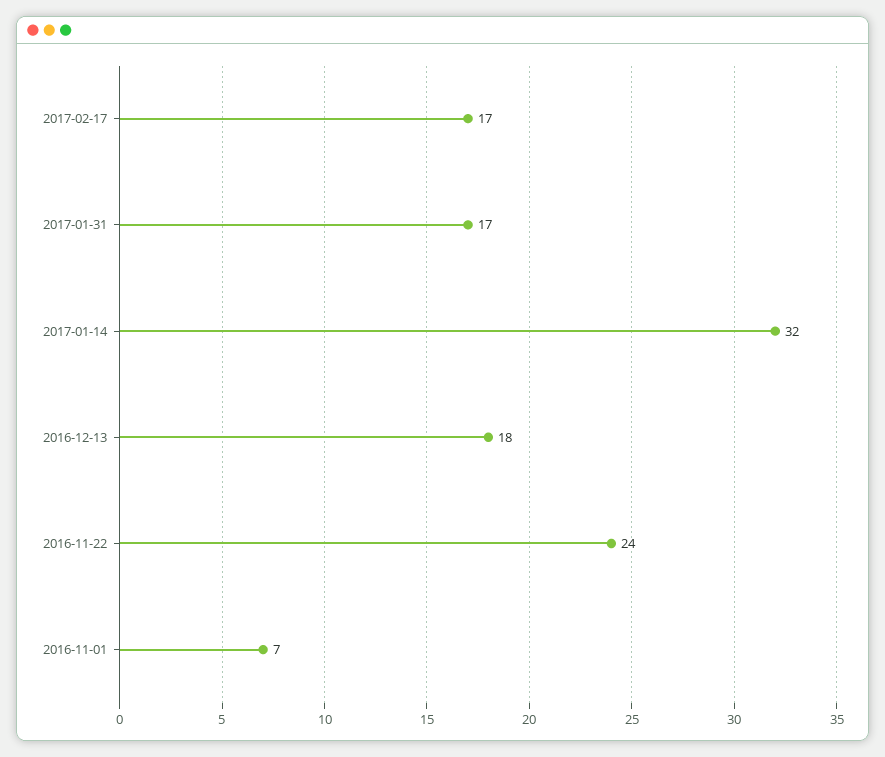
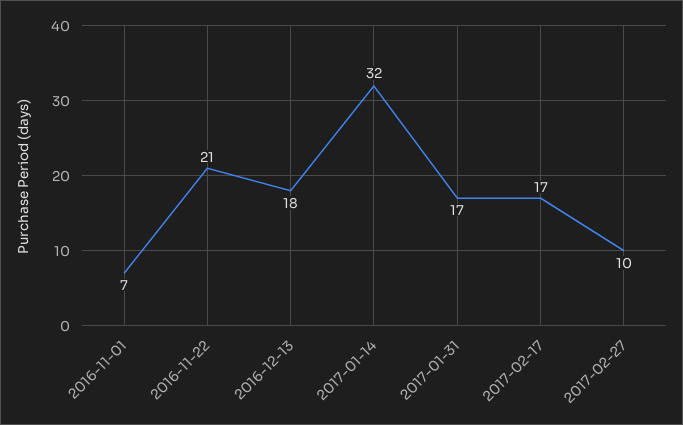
2016-11-22: 24 -> 21
2017-02-27: none -> 10

